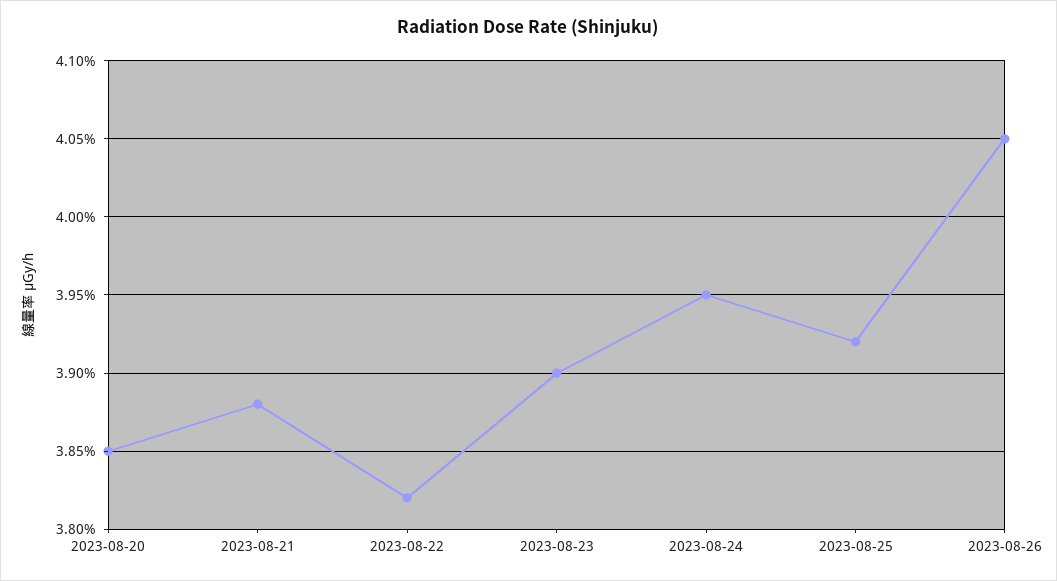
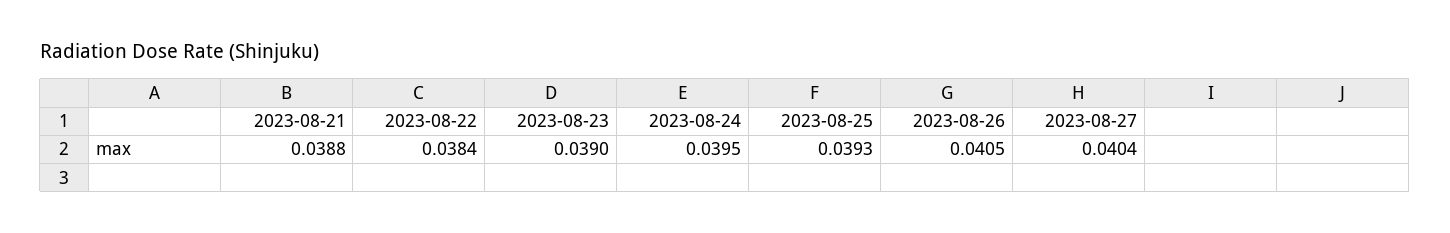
2023-08-20: 0.0385 -> none
2023-08-22: 0.0382 -> 0.0384
2023-08-25: 0.0392 -> 0.0393
2023-08-27: none -> 0.0404

